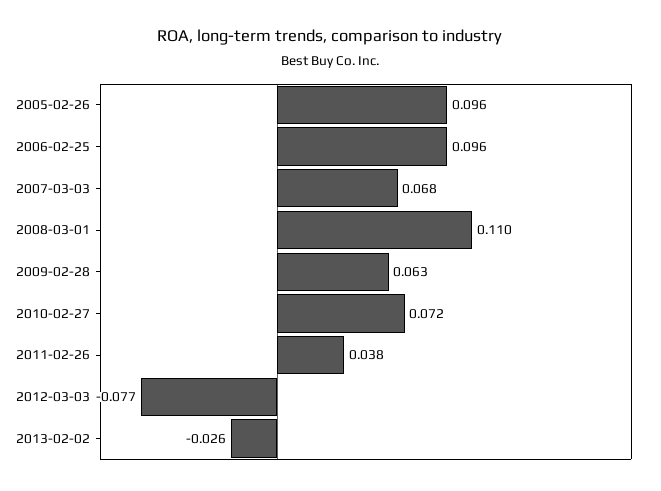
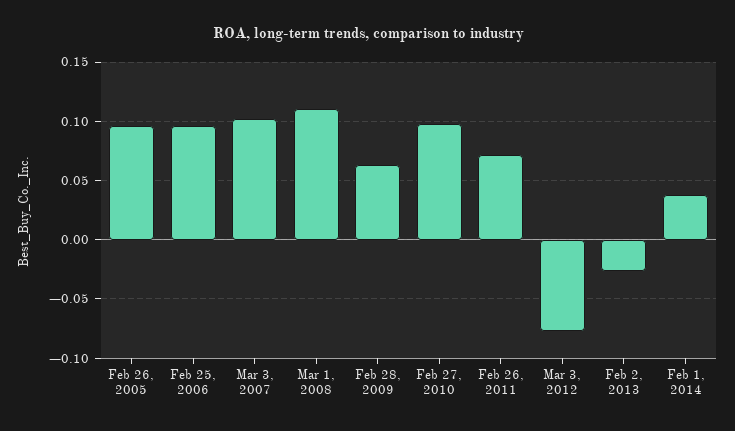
2007-03-03: 0.068 -> 0.1
2010-02-27: 0.072 -> 0.1
2011-02-26: 0.038 -> 0.07
Feb 1, 2014: none -> 0.04

